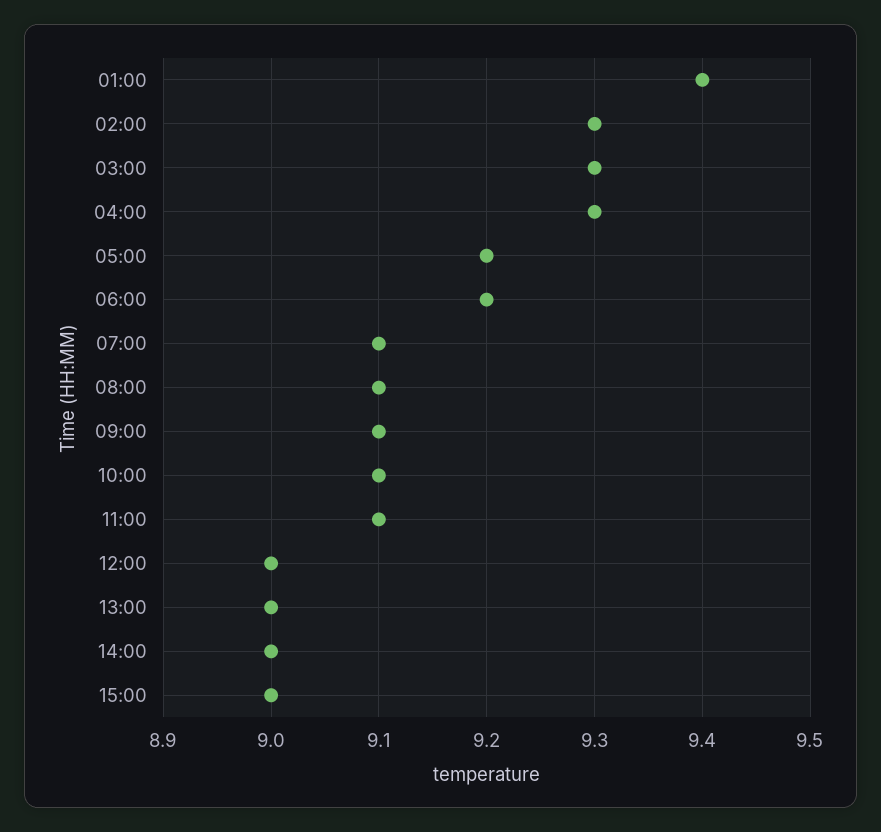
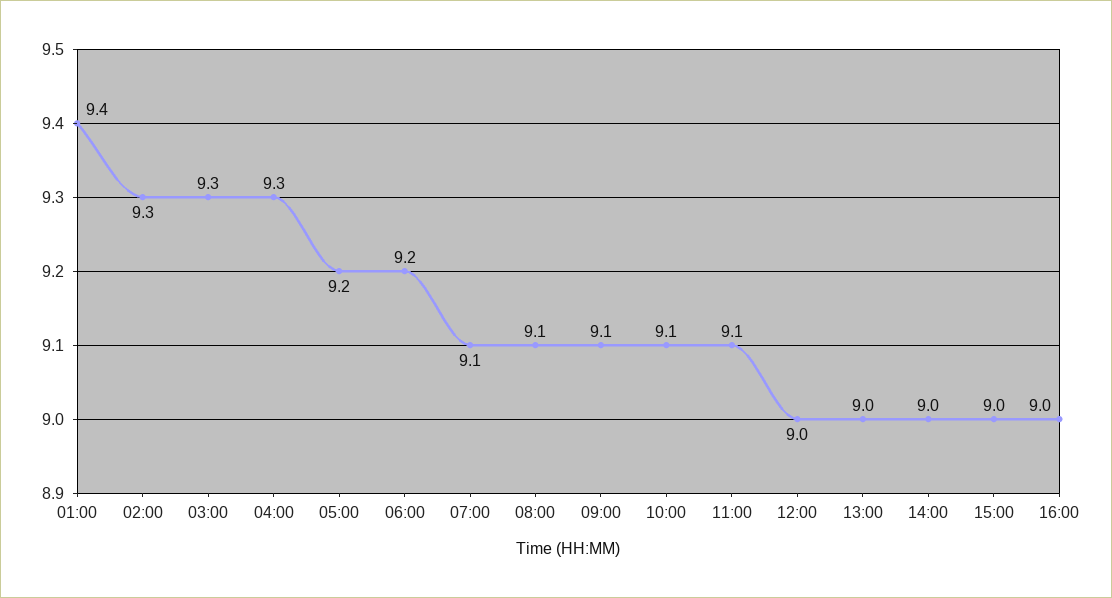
16:00: none -> 9

